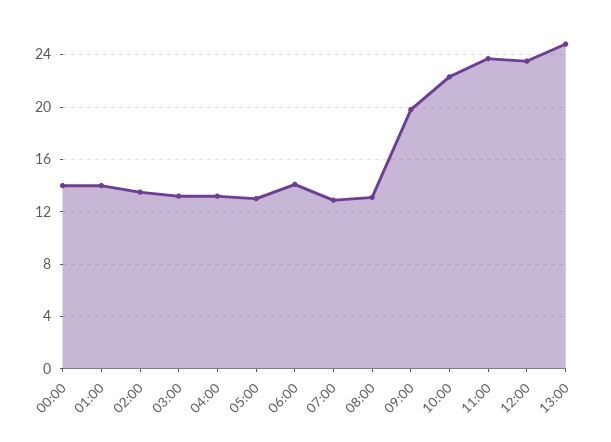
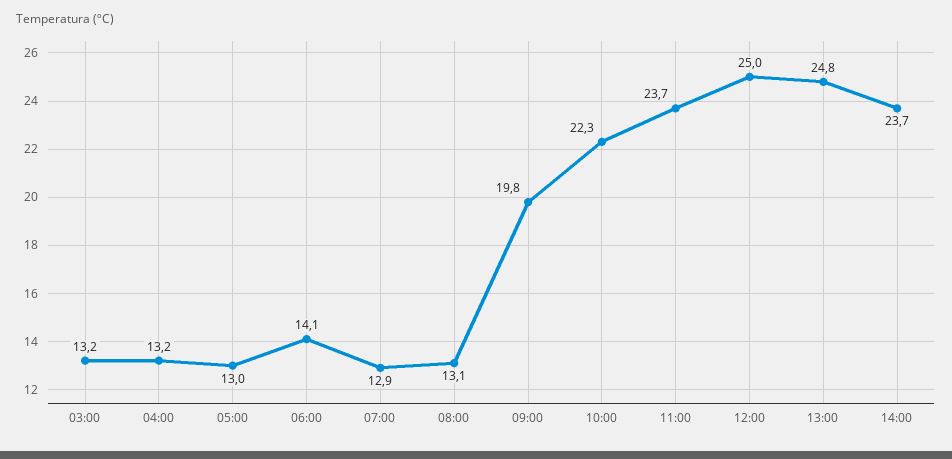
00:00: 14 -> none
01:00: 14 -> none
02:00: 13.5 -> none
12:00: 23.5 -> 25
14:00: none -> 23.7

